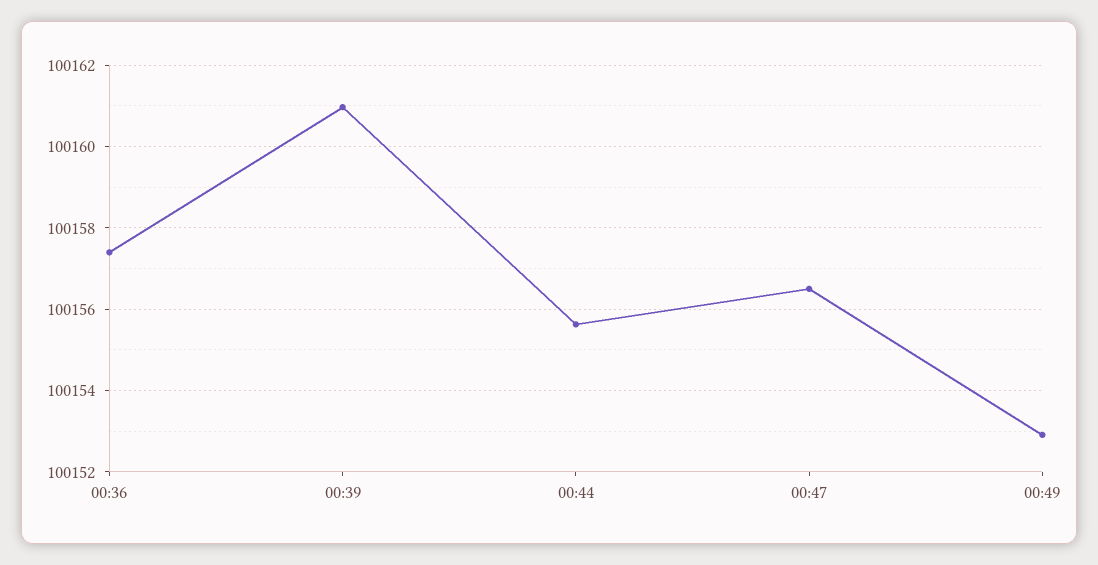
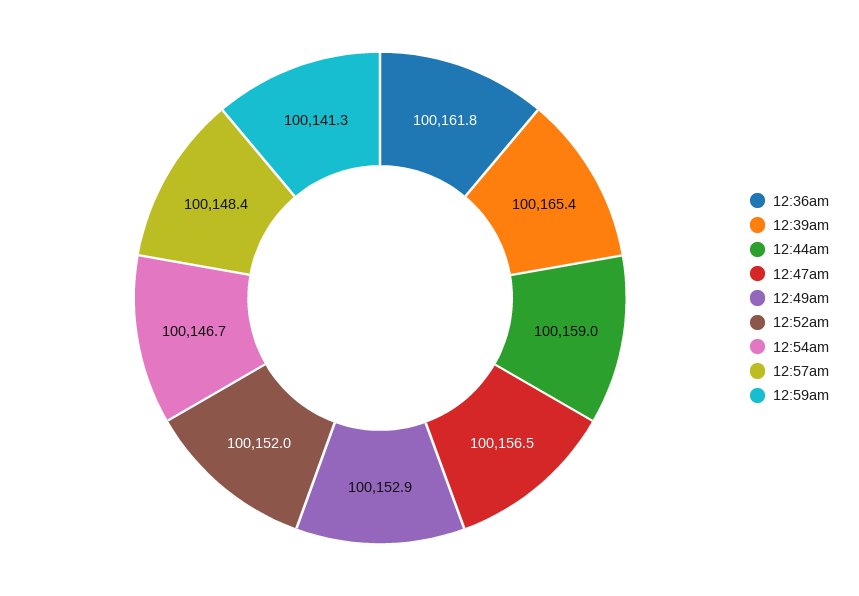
00:36: 100157.4 -> 100161.8
00:39: 100161 -> 100165.4
00:44: 100155.6 -> 100159
12:52am: none -> 100152
12:54am: none -> 100146.7
12:57am: none -> 100148.4
12:59am: none -> 100141.3

